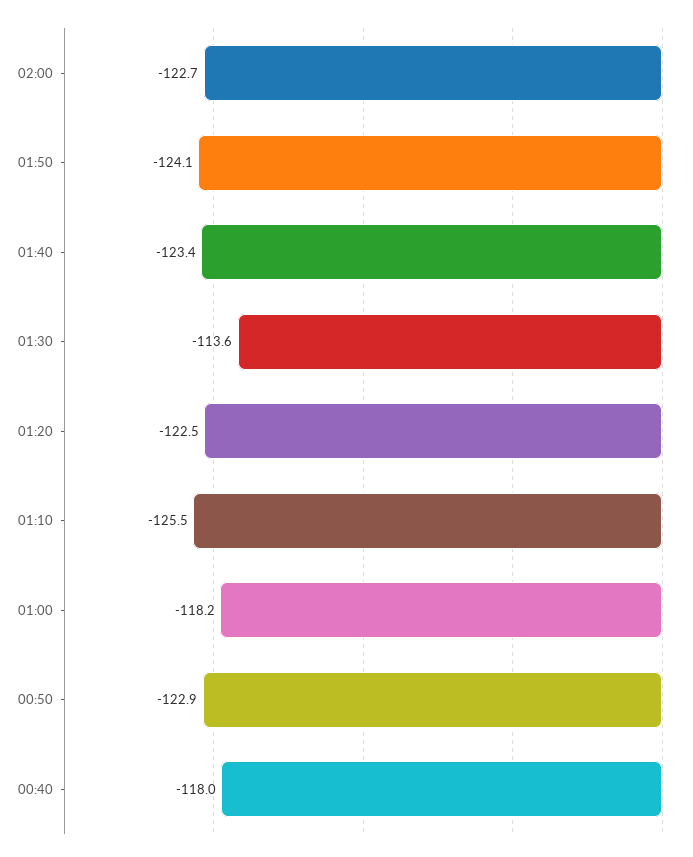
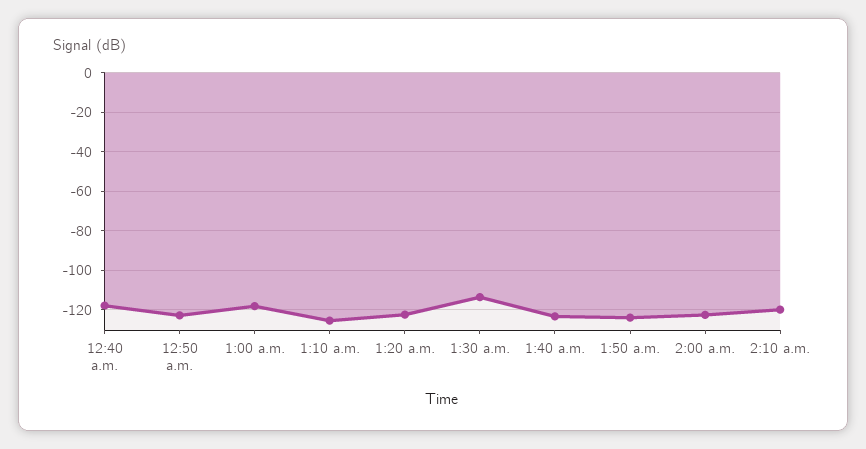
2:10 a.m.: none -> -120

